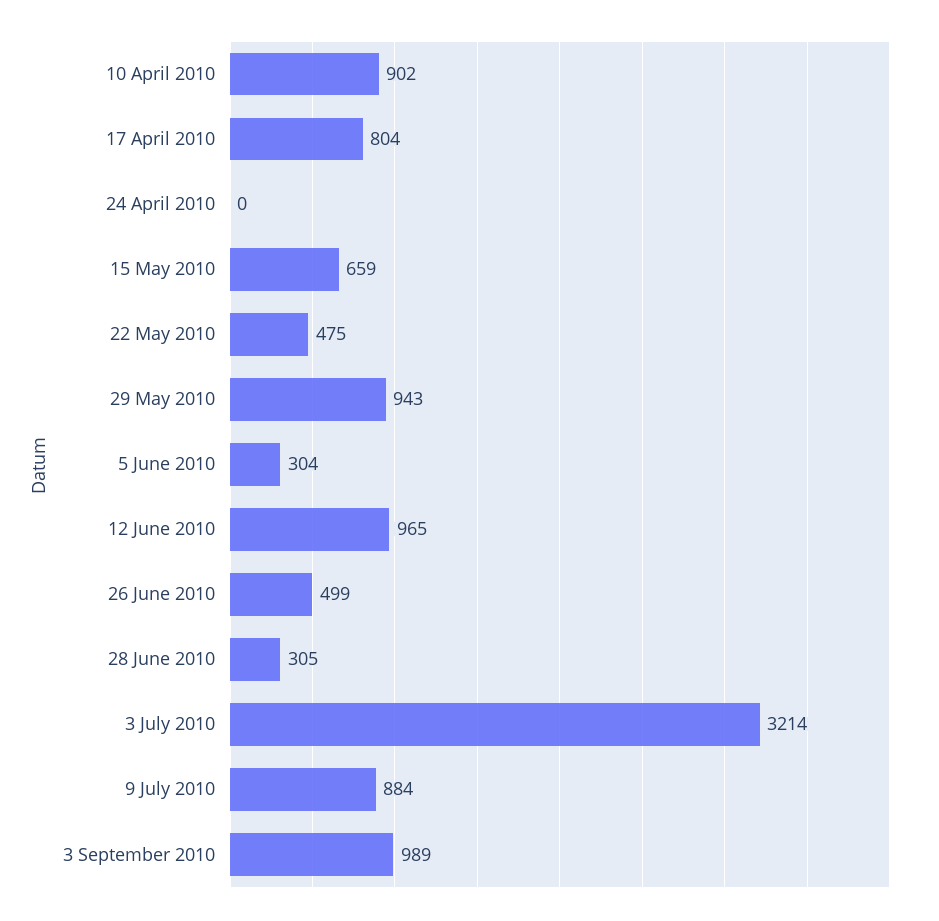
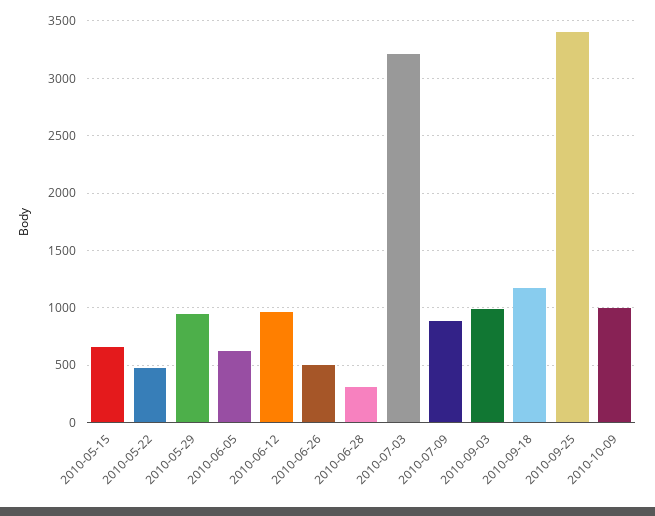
10 April 2010: 902 -> none
17 April 2010: 804 -> none
24 April 2010: 0 -> none
5 June 2010: 304 -> 600
2010-09-18: none -> 1200
2010-09-25: none -> 3400
2010-10-09: none -> 1000

